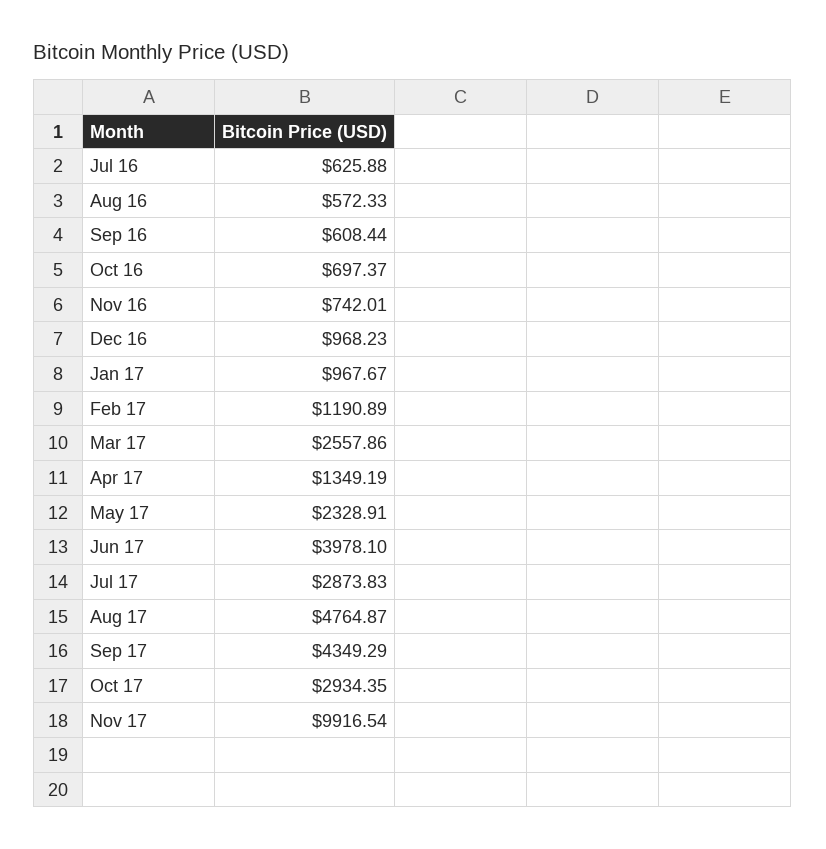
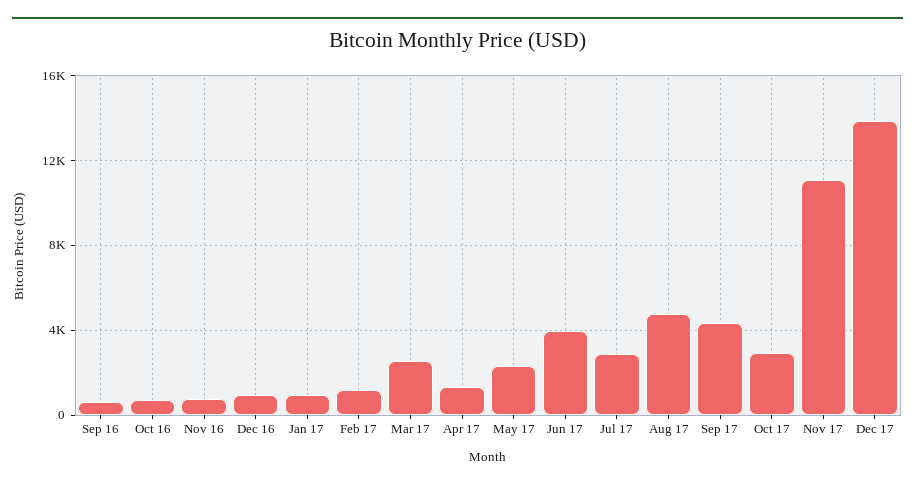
Jul 16: 625.88 -> none
Aug 16: 572.33 -> none
Nov 17: 9916.54 -> 11000
Dec 17: none -> 14000

